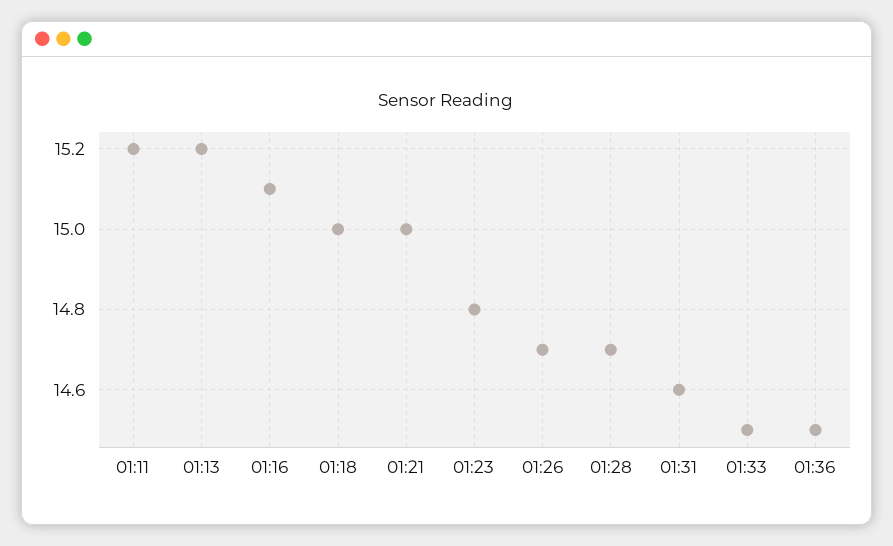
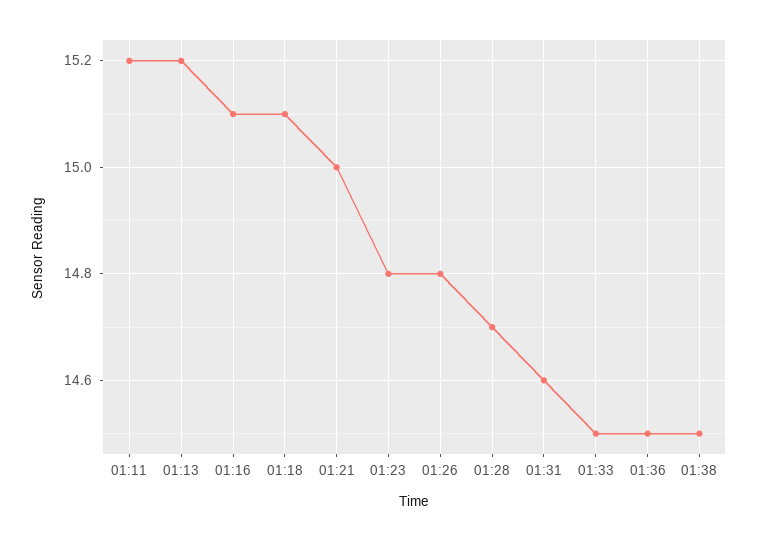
01:18: 15 -> 15.1
01:26: 14.7 -> 14.8
01:38: none -> 14.5

